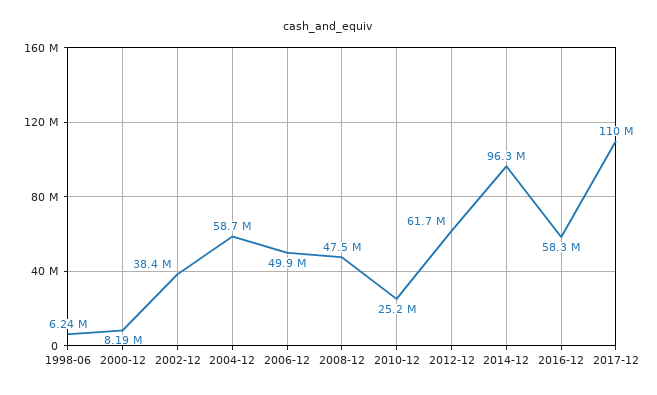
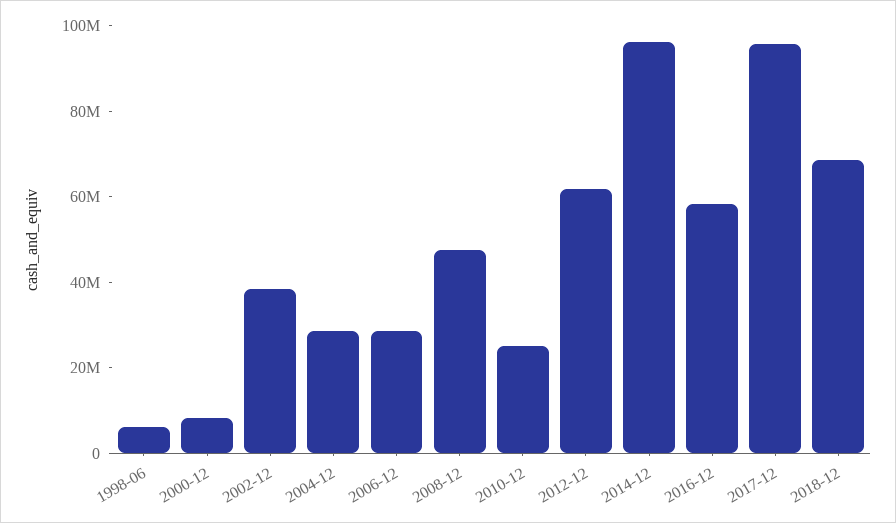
2004-12: 58700000 -> 30000000
2006-12: 49900000 -> 30000000
2017-12: 110000000 -> 95000000
2018-12: none -> 70000000

